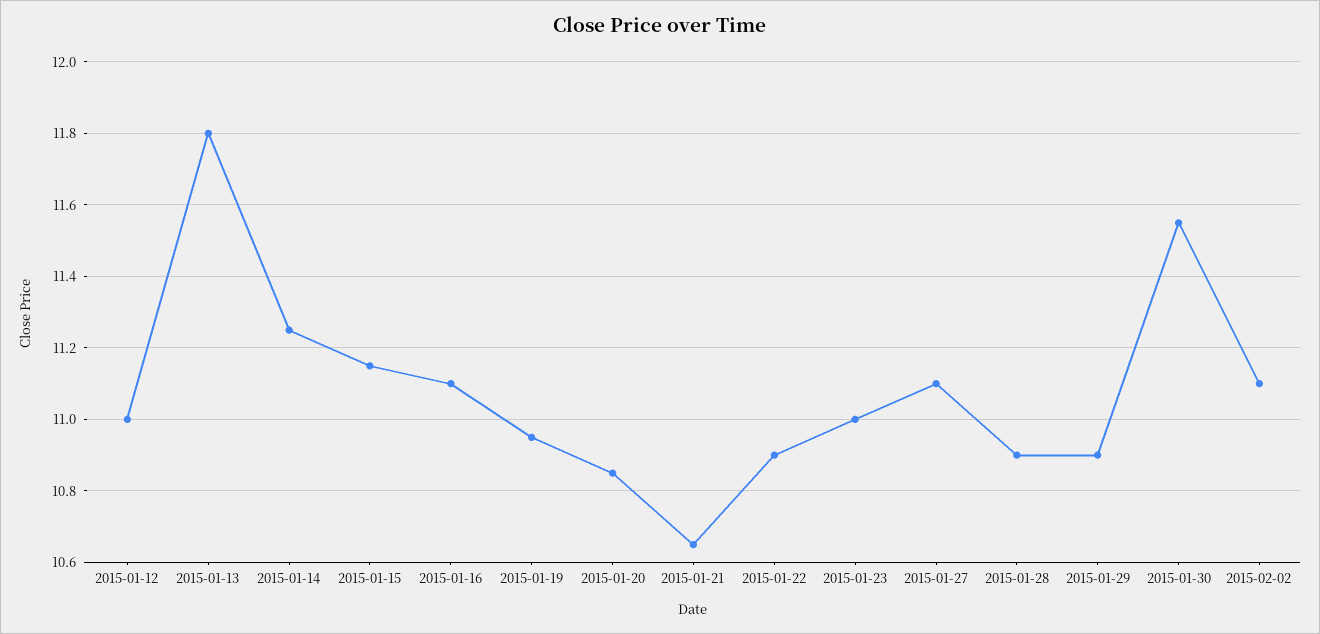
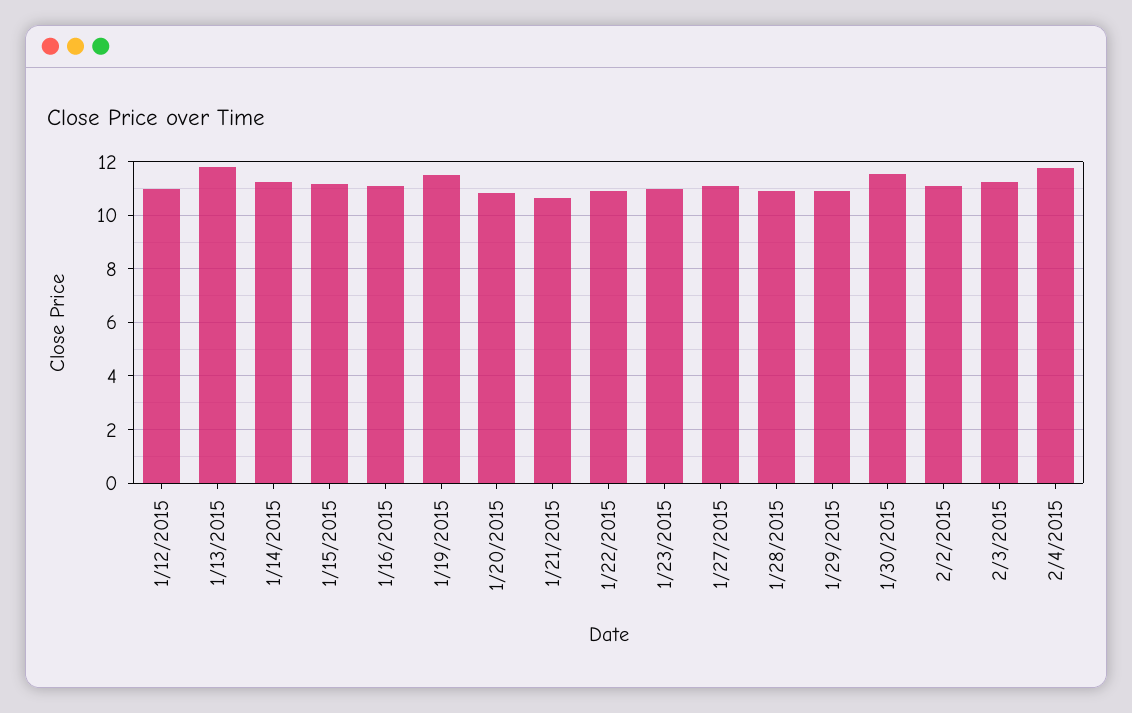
2015-01-19: 10.95 -> 11.5
2/3/2015: none -> 11.25
2/4/2015: none -> 11.75

